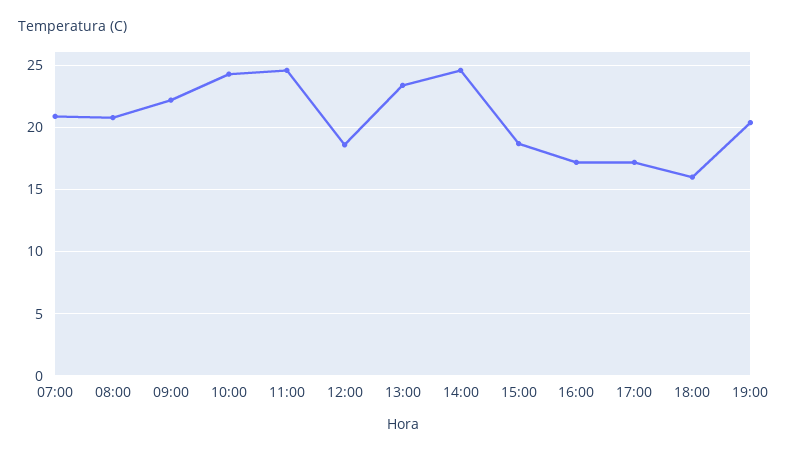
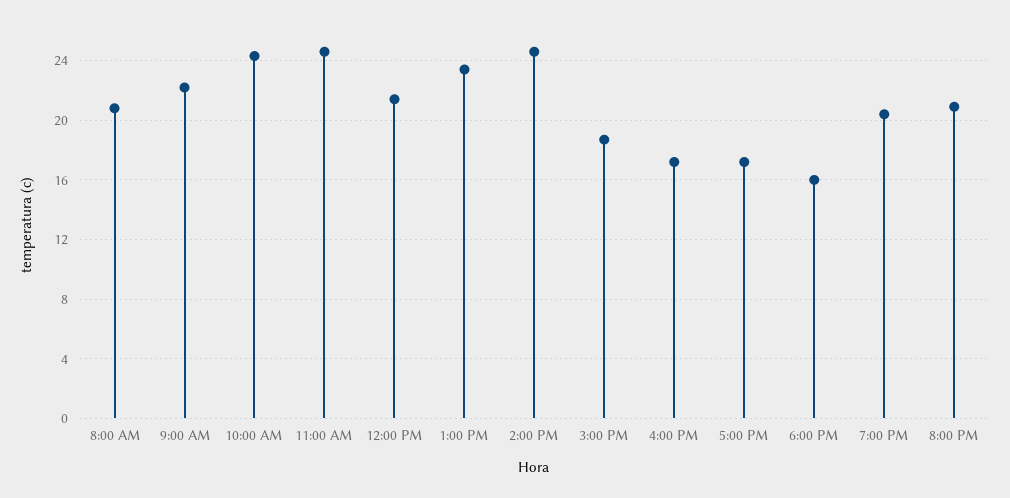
07:00: 21 -> none
12:00: 18.5 -> 21.5
8:00 PM: none -> 21

